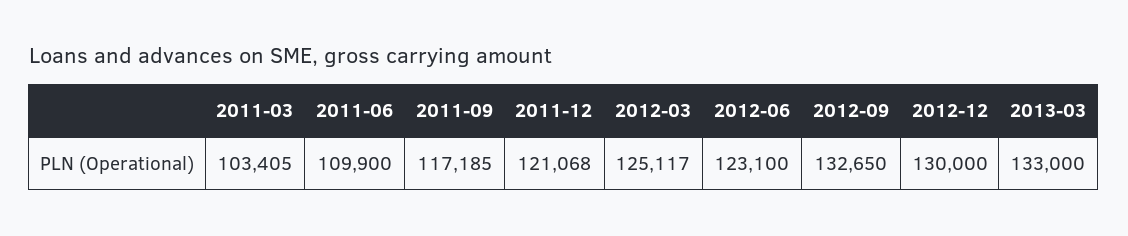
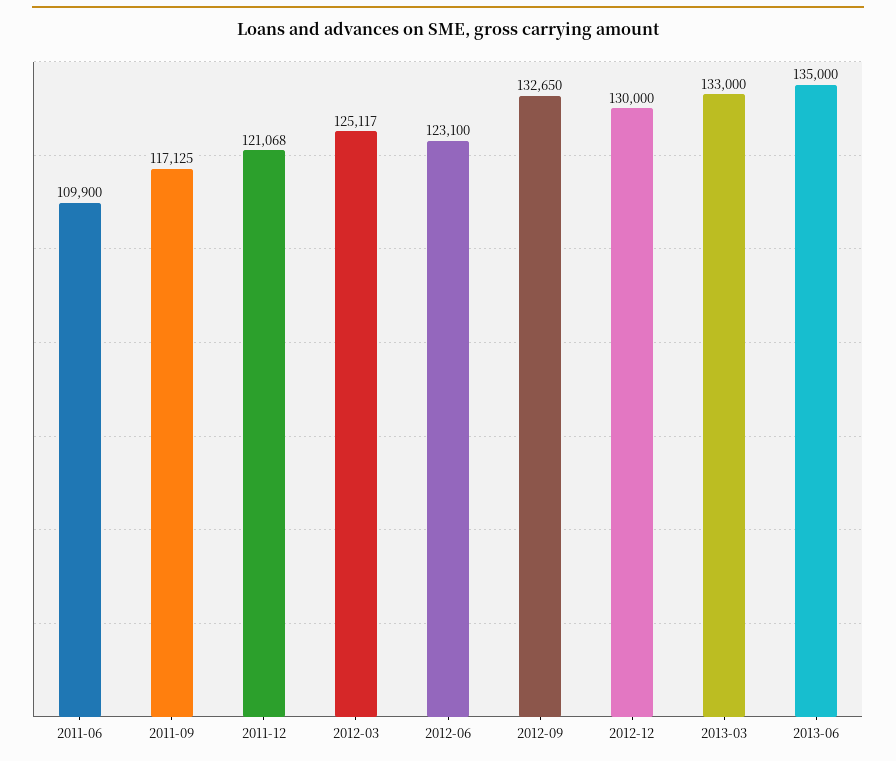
2011-03: 103405 -> none
2011-09: 117185 -> 117125
2013-06: none -> 135000

